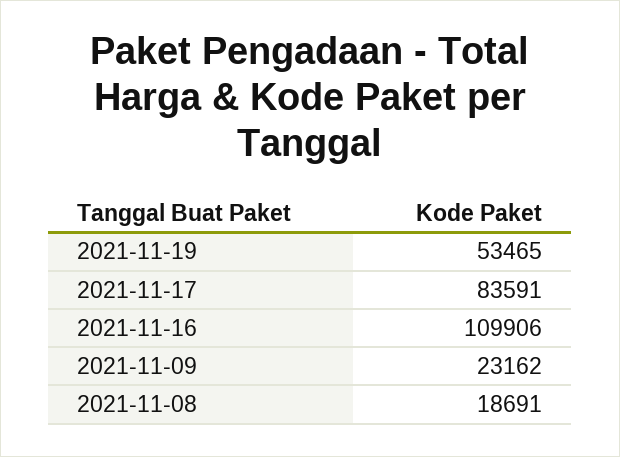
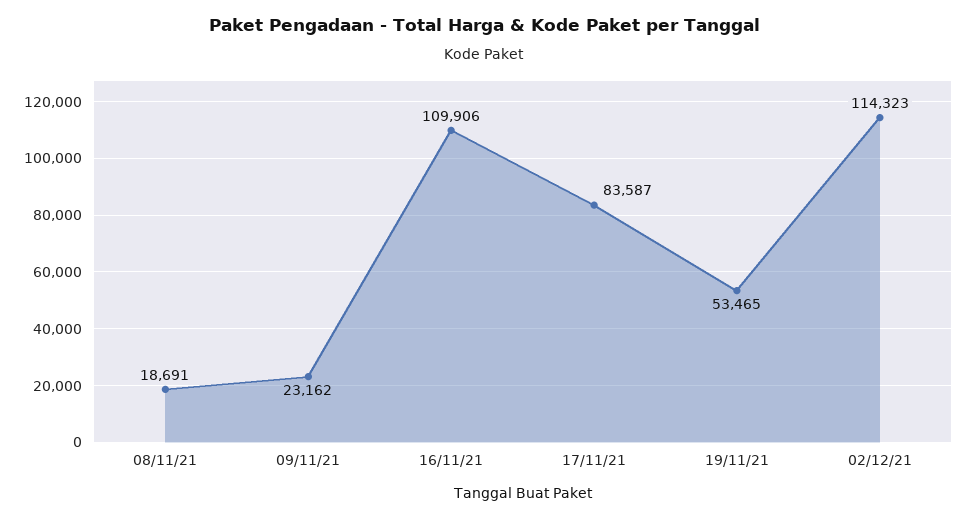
2021-11-17: 83591 -> 83587
02/12/21: none -> 114323

